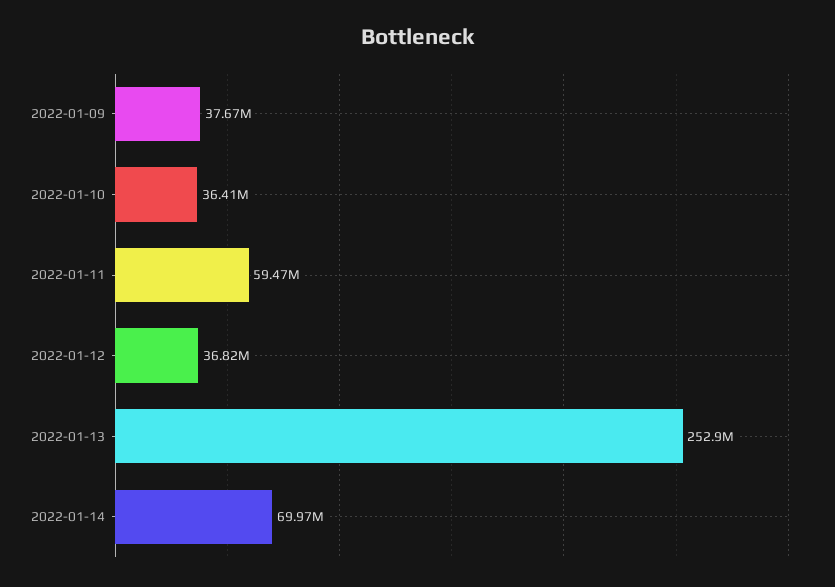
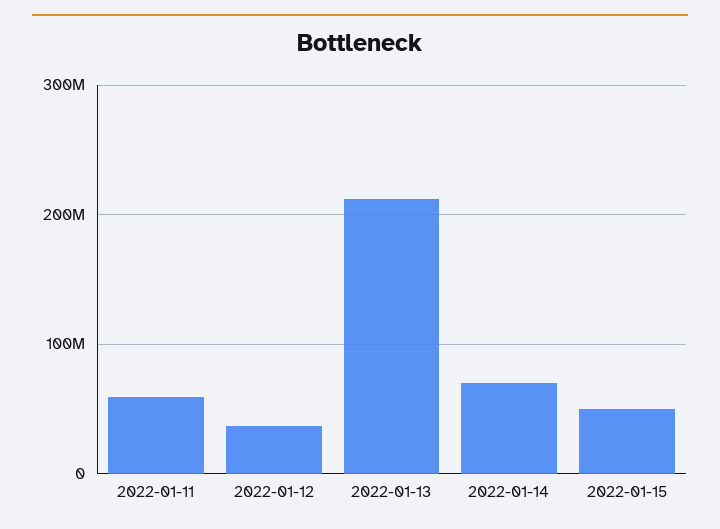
2022-01-09: 37670000 -> none
2022-01-10: 36410000 -> none
2022-01-13: 252900000 -> 210000000
2022-01-15: none -> 50000000

